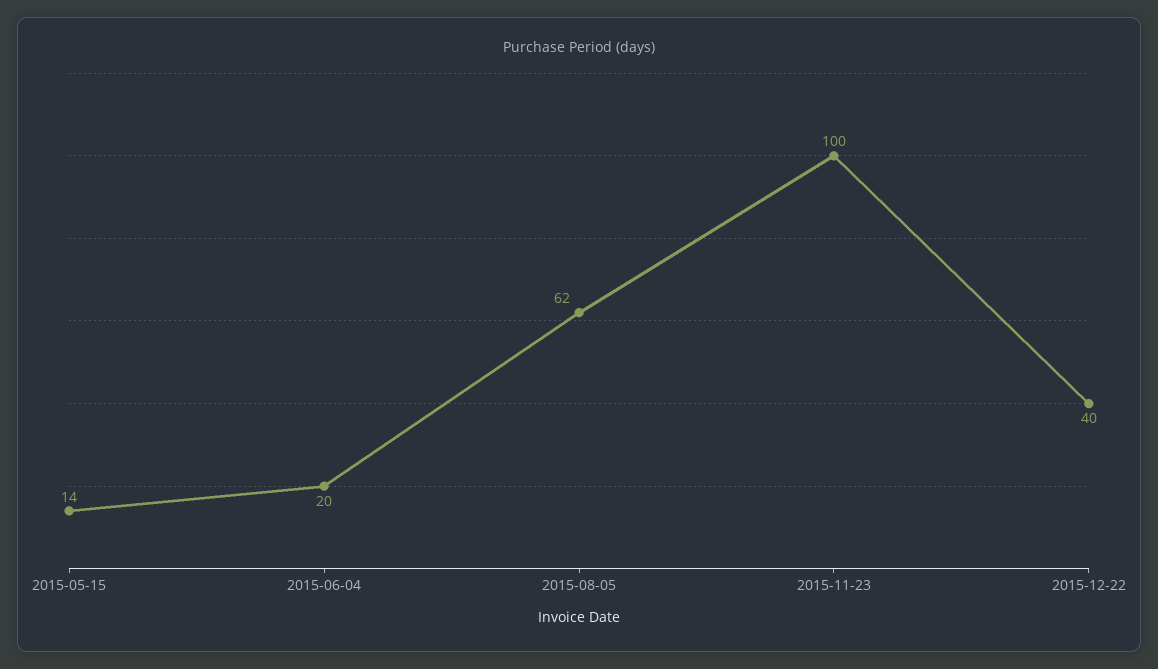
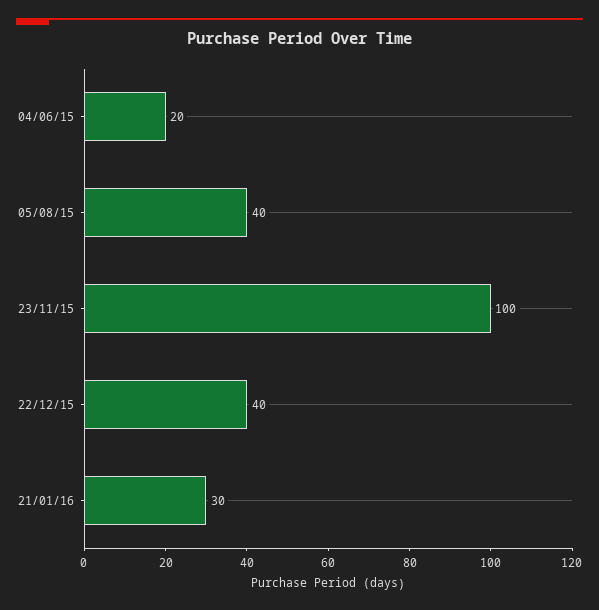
2015-05-15: 14 -> none
2015-08-05: 62 -> 40
21/01/16: none -> 30

